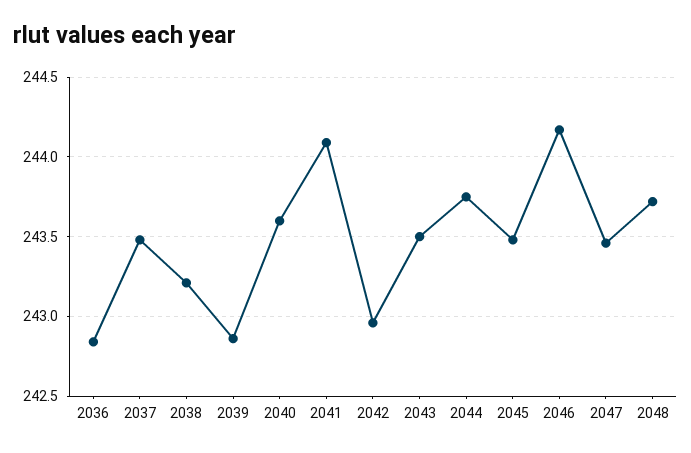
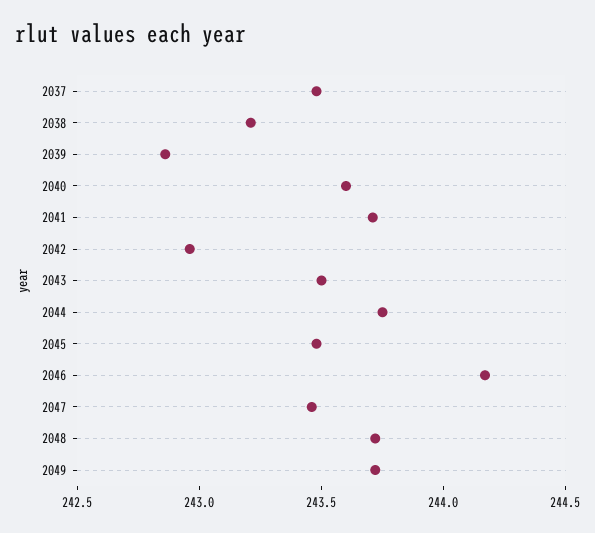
2036: 242.85 -> none
2041: 244.1 -> 243.7
2049: none -> 243.7

